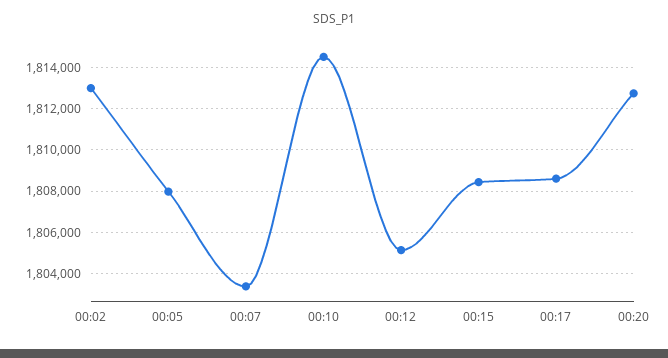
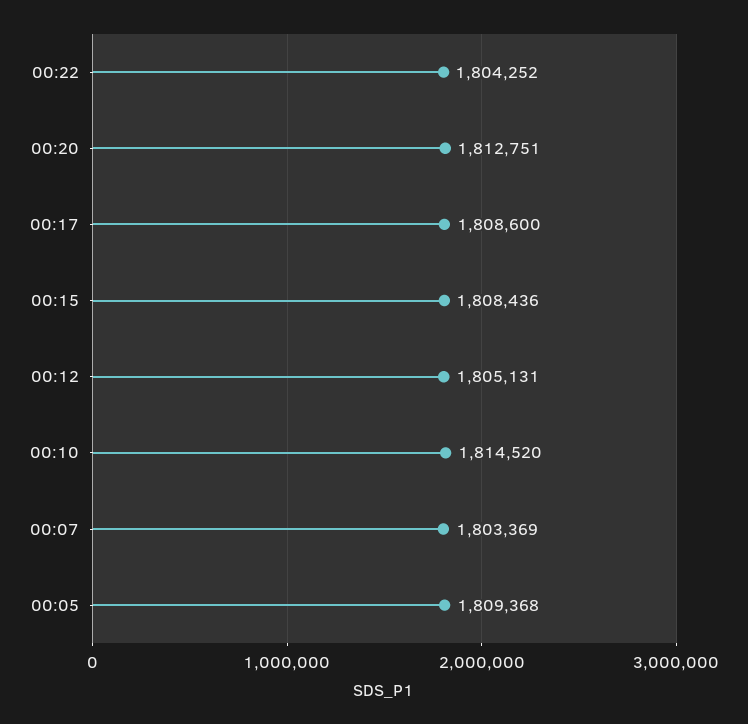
00:02: 1813000 -> none
00:05: 1808000 -> 1809368
00:22: none -> 1804252

